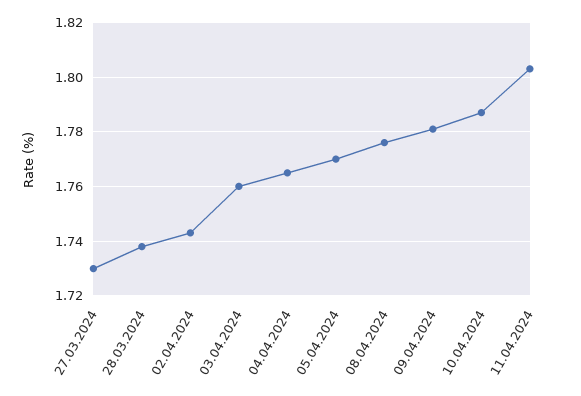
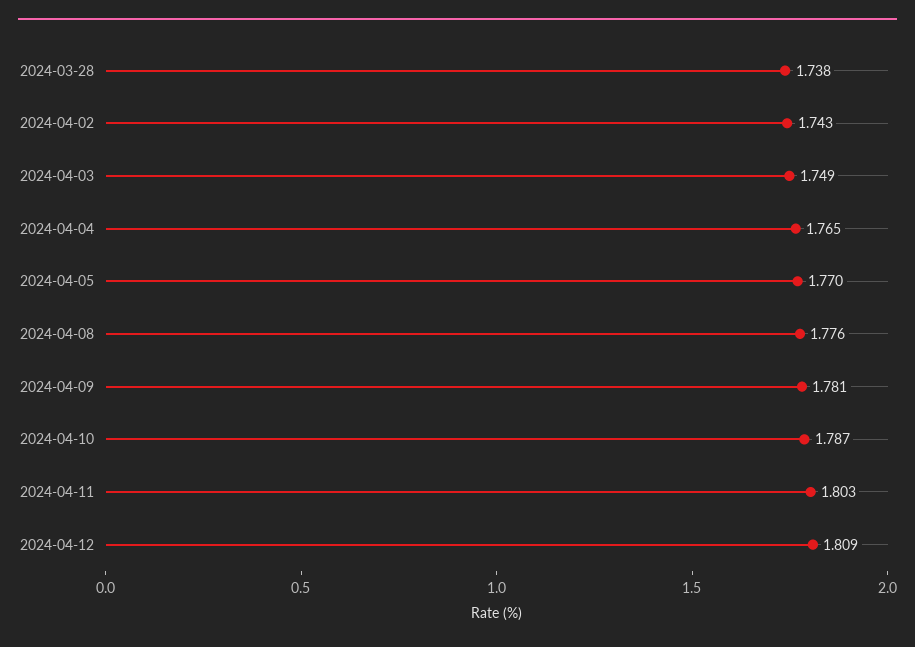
27.03.2024: 1.73 -> none
03.04.2024: 1.76 -> 1.749
2024-04-12: none -> 1.809

